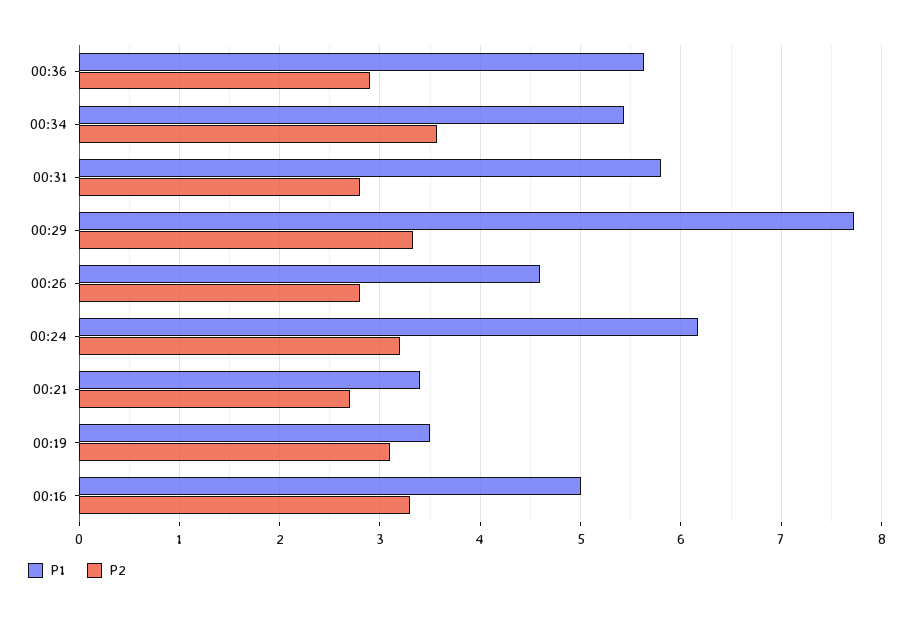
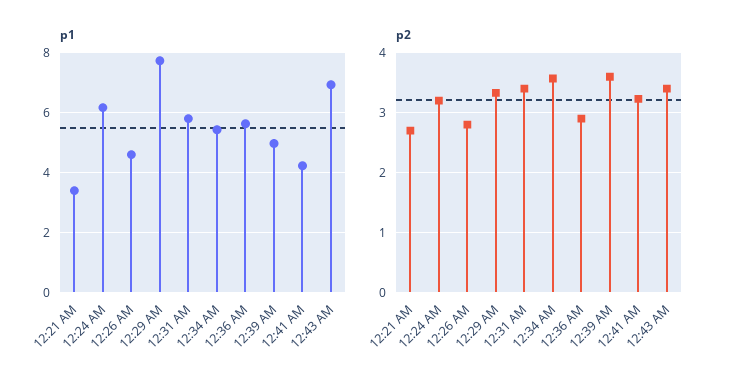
P2, 00:31: 2.8 -> 3.4
P1, 00:19: 3.5 -> none
P2, 00:19: 3.1 -> none
P1, 00:16: 5 -> none
P2, 00:16: 3.3 -> none
P1, 12:39 AM: none -> 5
P1, 12:41 AM: none -> 4.25
P1, 12:43 AM: none -> 7
P2, 12:39 AM: none -> 3.6
P2, 12:41 AM: none -> 3.2
P2, 12:43 AM: none -> 3.4

